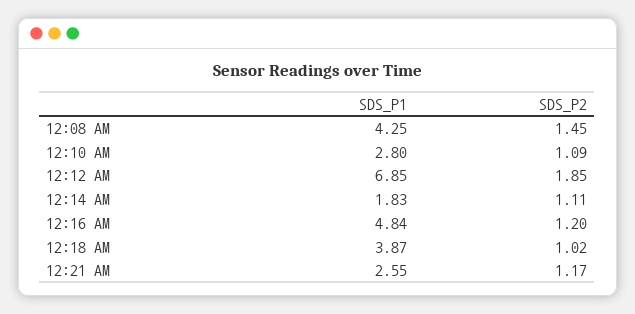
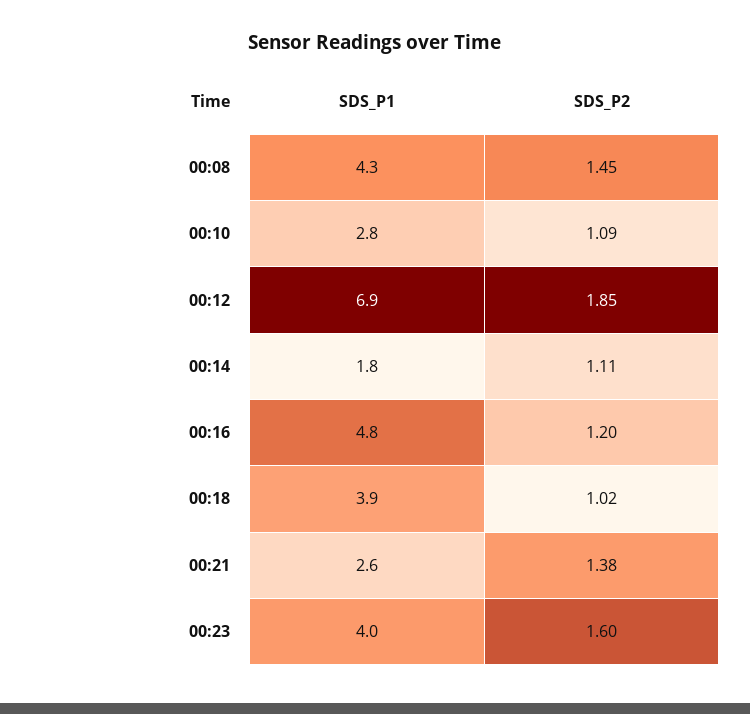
SDS_P2, 12:21 AM: 1.17 -> 1.38
SDS_P1, 00:23: none -> 4
SDS_P2, 00:23: none -> 1.6

